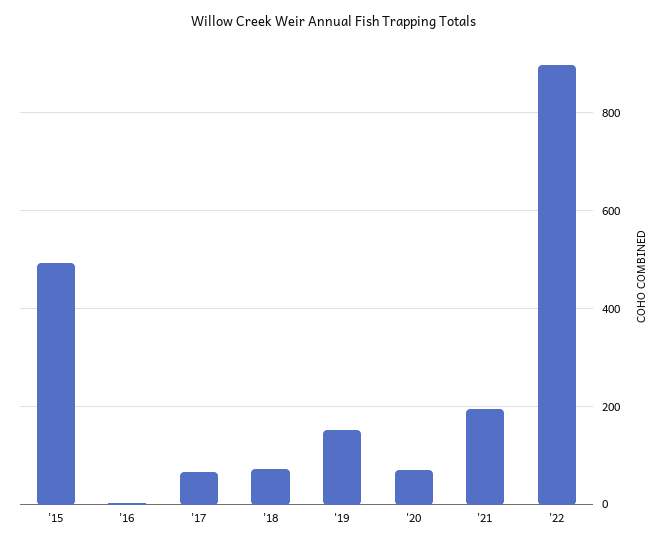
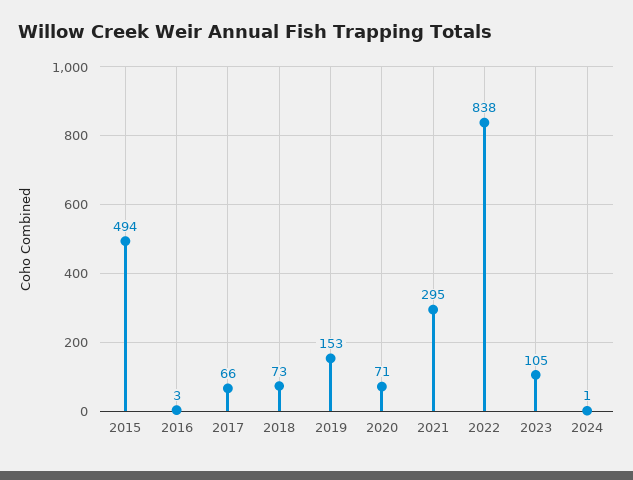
'21: 200 -> 295
'22: 900 -> 838
2023: none -> 105
2024: none -> 1

